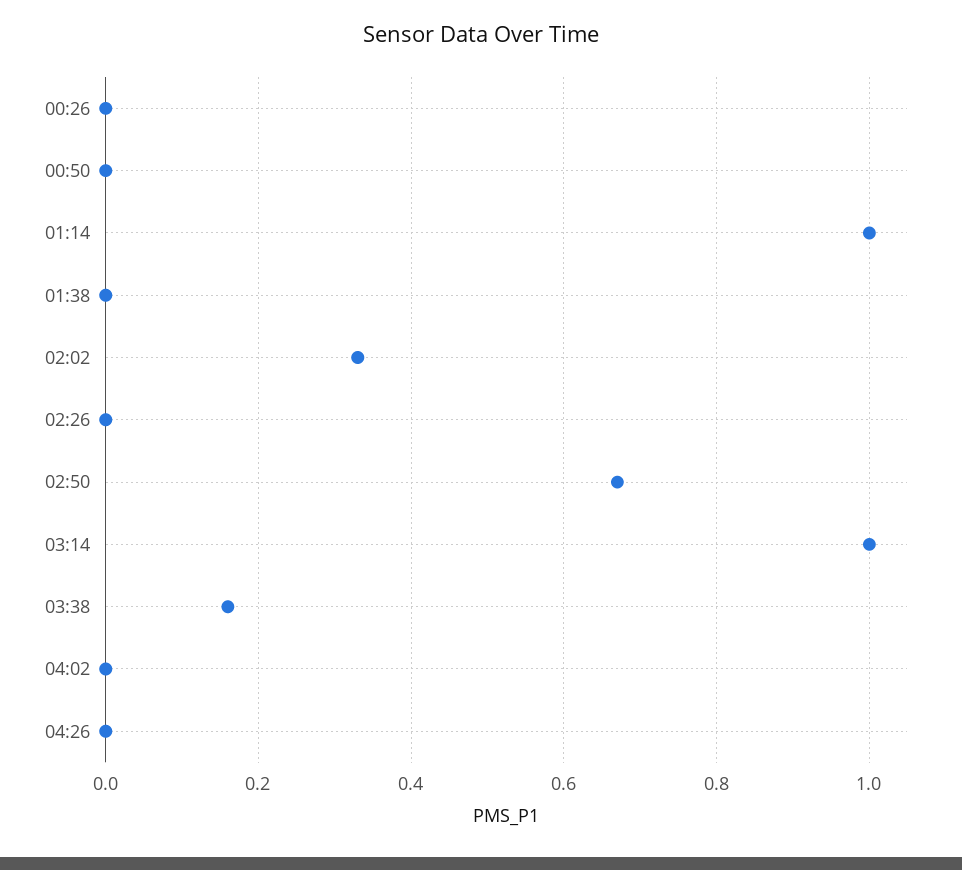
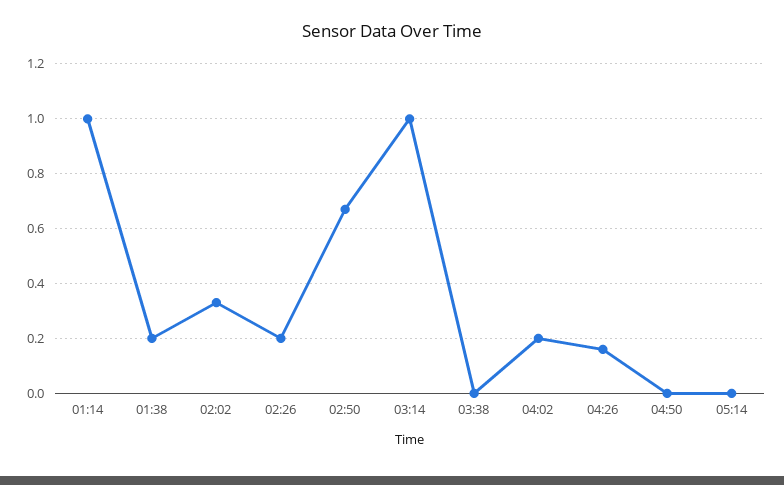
00:26: 0 -> none
00:50: 0 -> none
01:38: 0 -> 0.2
02:26: 0 -> 0.2
03:38: 0.15 -> 0
04:02: 0 -> 0.2
04:26: 0 -> 0.15
04:50: none -> 0
05:14: none -> 0

